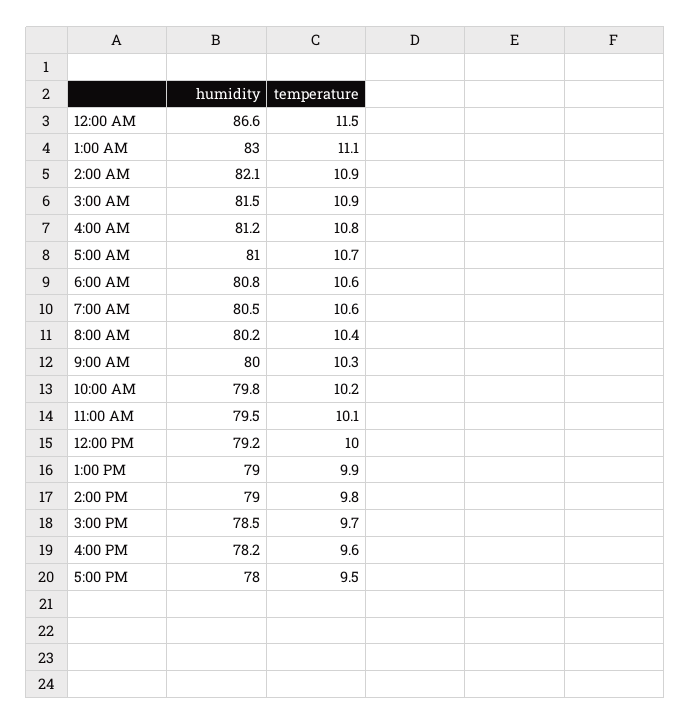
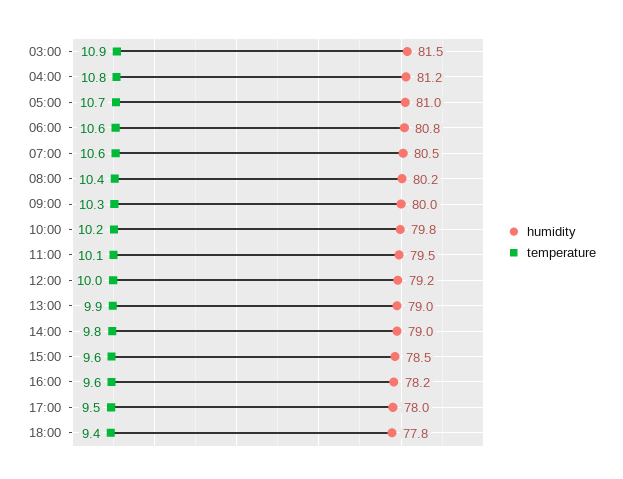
humidity, 12:00 AM: 86.6 -> none
temperature, 12:00 AM: 11.5 -> none
humidity, 1:00 AM: 83 -> none
temperature, 1:00 AM: 11.1 -> none
humidity, 2:00 AM: 82.1 -> none
temperature, 2:00 AM: 10.9 -> none
temperature, 3:00 PM: 9.7 -> 9.6
humidity, 18:00: none -> 77.8
temperature, 18:00: none -> 9.4

